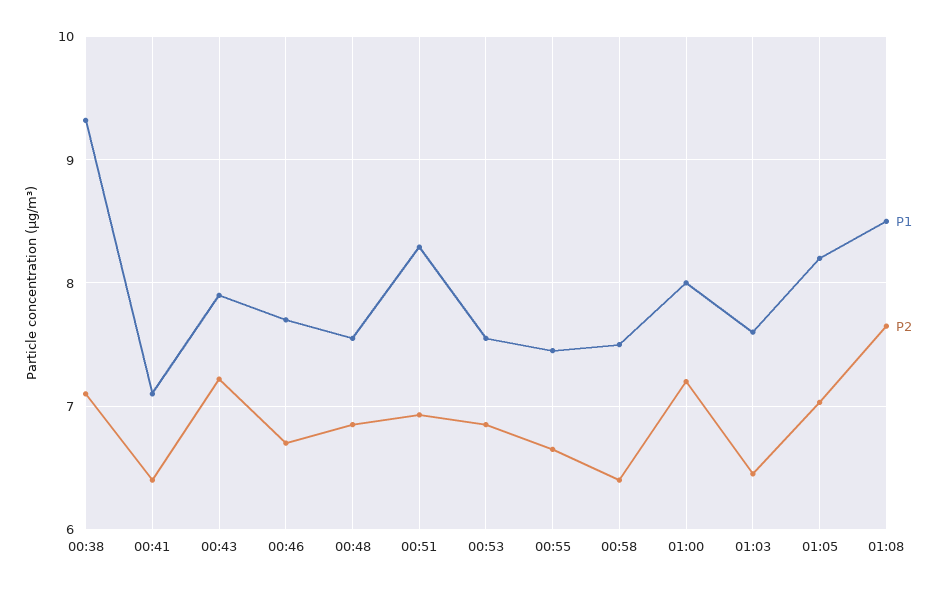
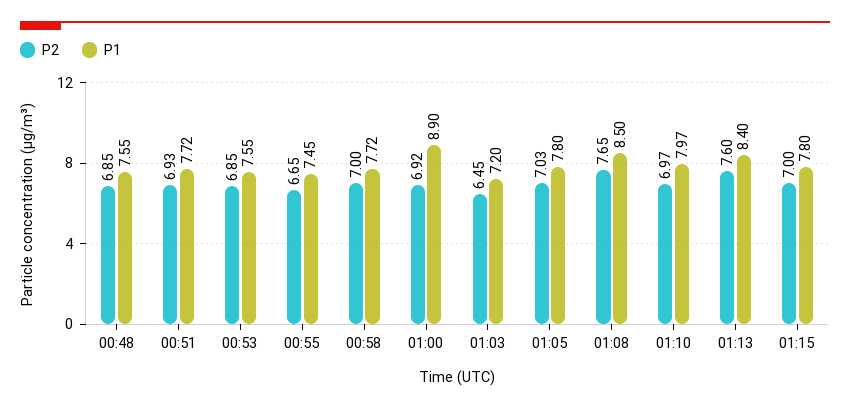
P1, 00:38: 9.3 -> none
P2, 00:38: 7.1 -> none
P1, 00:41: 7.1 -> none
P2, 00:41: 6.4 -> none
P1, 00:43: 7.9 -> none
P2, 00:43: 7.2 -> none
P1, 00:46: 7.7 -> none
P2, 00:46: 6.7 -> none
P1, 00:51: 8.3 -> 7.72
P1, 00:58: 7.5 -> 7.72
P2, 00:58: 6.4 -> 7
P1, 01:00: 8 -> 8.9
P2, 01:00: 7.2 -> 6.92
P1, 01:03: 7.6 -> 7.2
P1, 01:05: 8.2 -> 7.8
P2, 01:10: none -> 6.97
P1, 01:10: none -> 7.97
P2, 01:13: none -> 7.6
P1, 01:13: none -> 8.4
P2, 01:15: none -> 7
P1, 01:15: none -> 7.8

